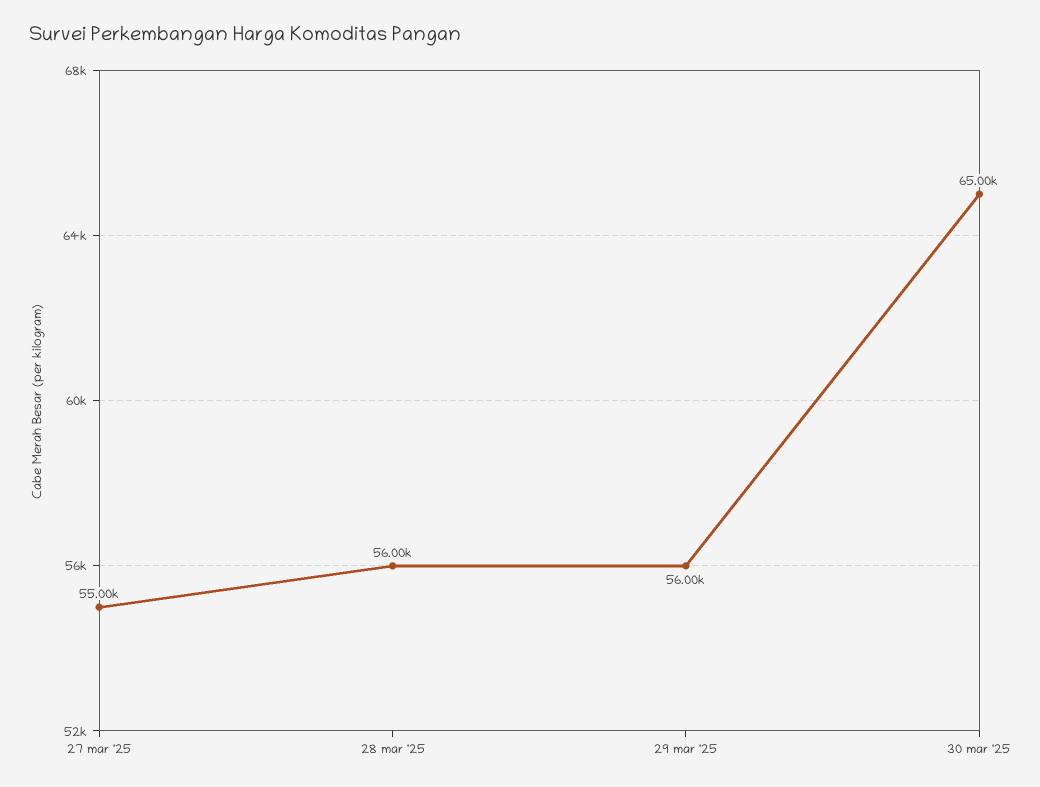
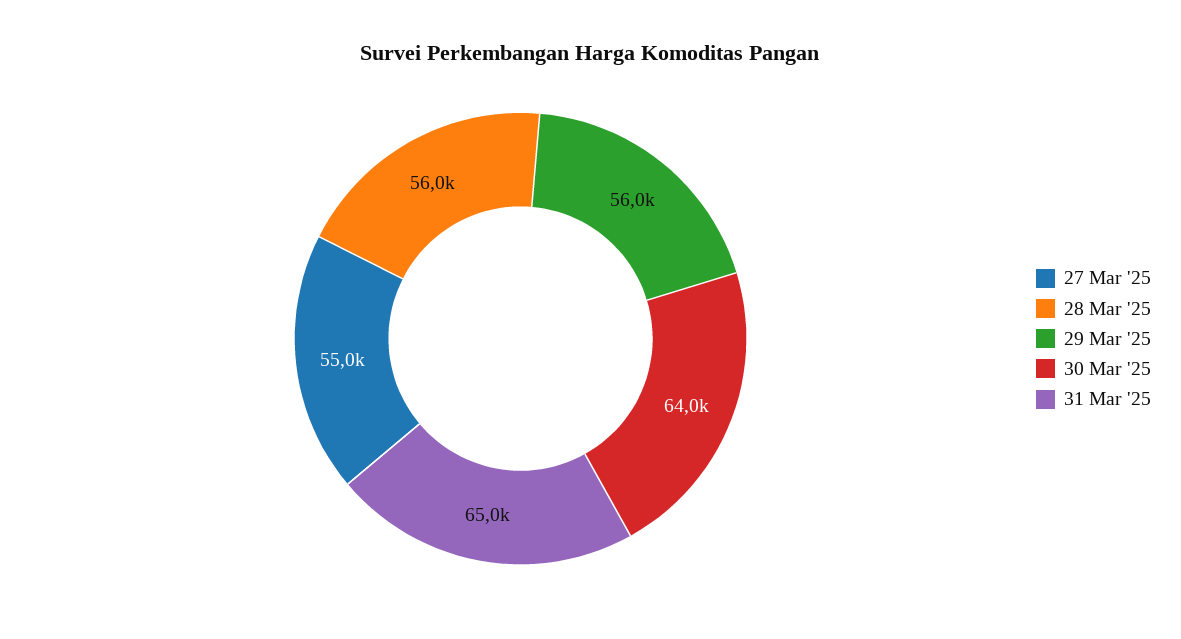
30 mar '25: 65000 -> 64000
31 Mar '25: none -> 65000

